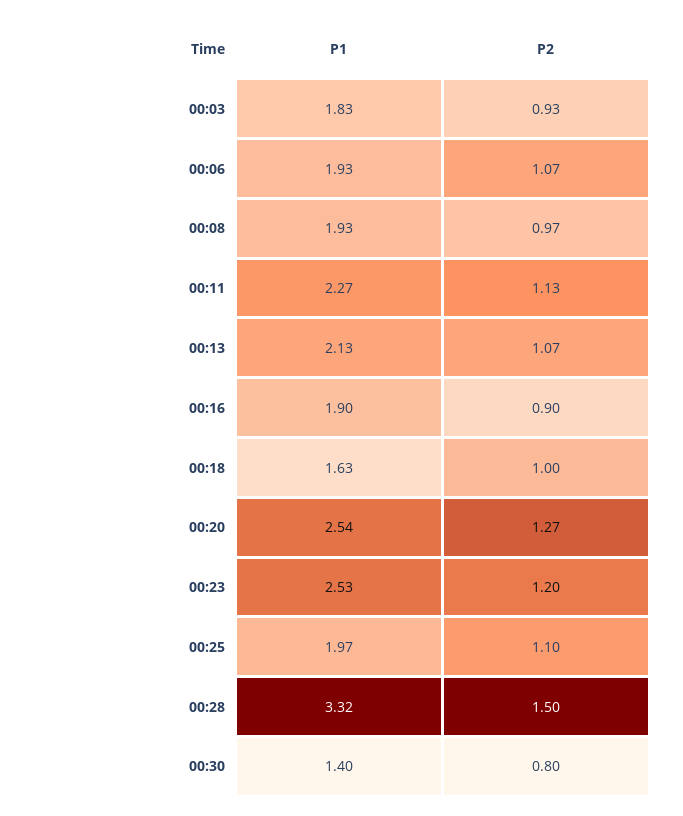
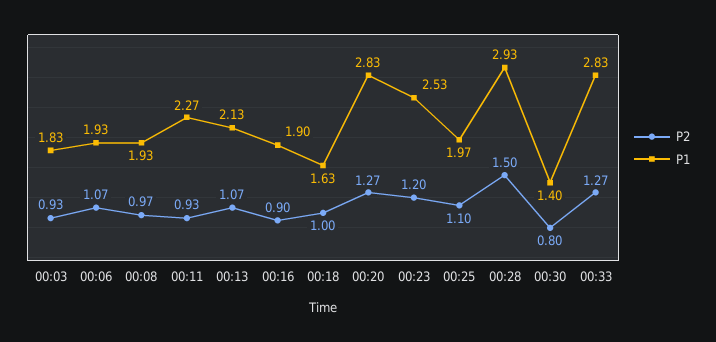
P2, 00:11: 1.13 -> 0.93
P1, 00:20: 2.54 -> 2.83
P1, 00:28: 3.32 -> 2.93
P2, 00:33: none -> 1.27
P1, 00:33: none -> 2.83

